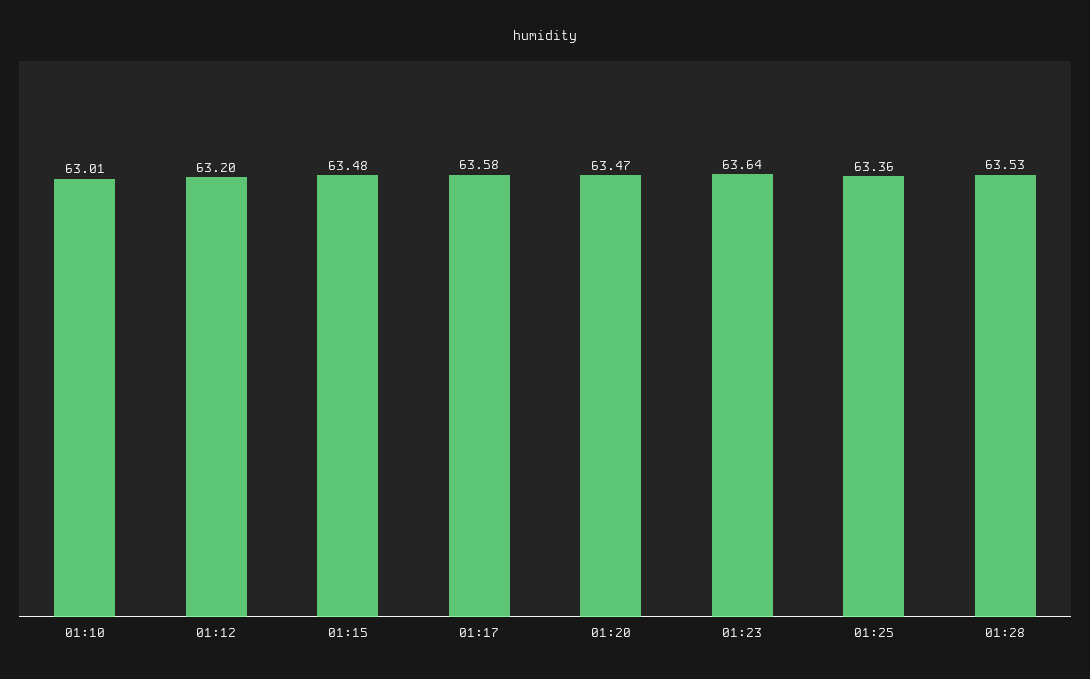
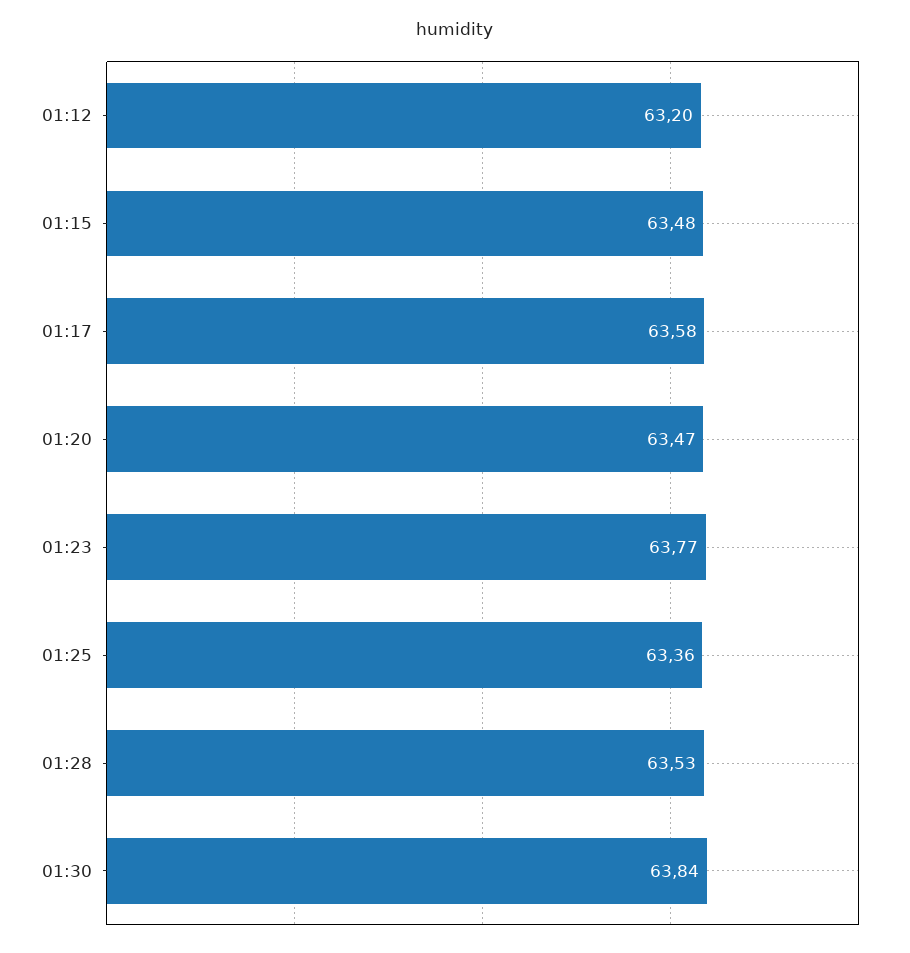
01:10: 63.01 -> none
01:23: 63.64 -> 63.77
01:30: none -> 63.84

